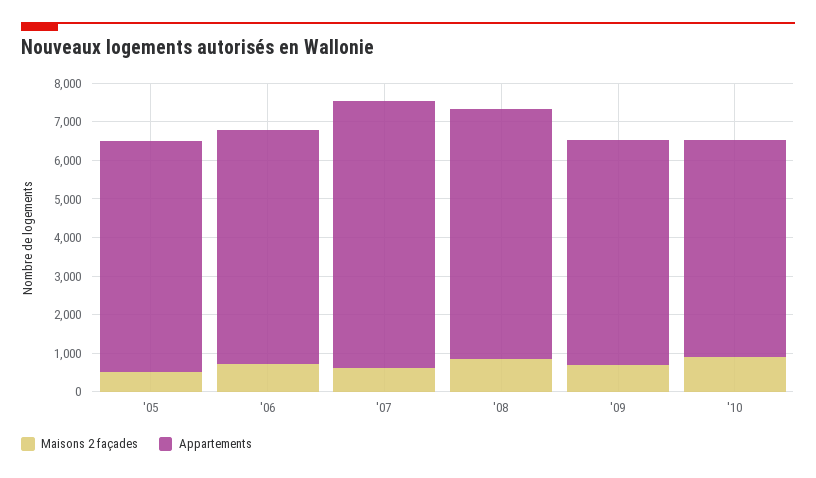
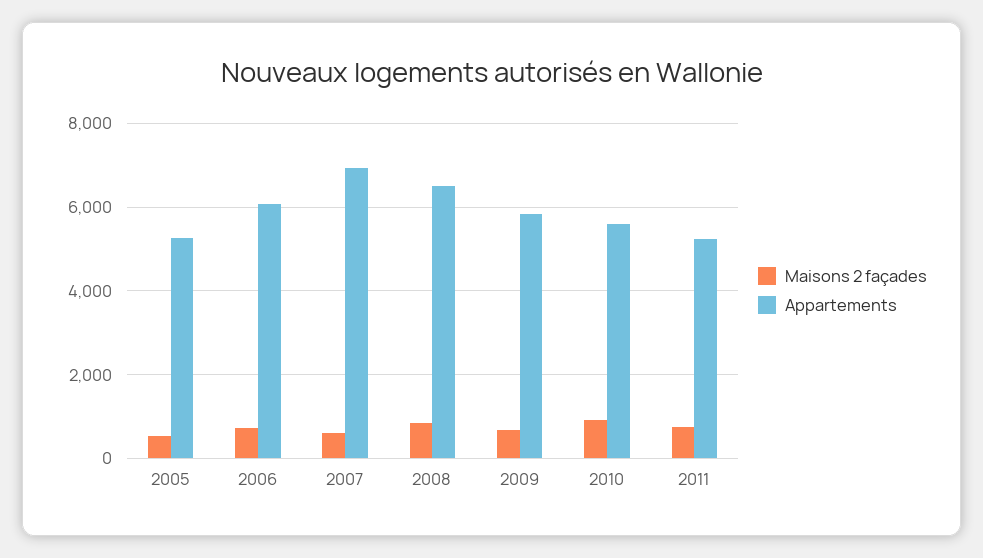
Appartements, '05: 6000 -> 5200
Maisons 2 façades, 2011: none -> 800
Appartements, 2011: none -> 5200

